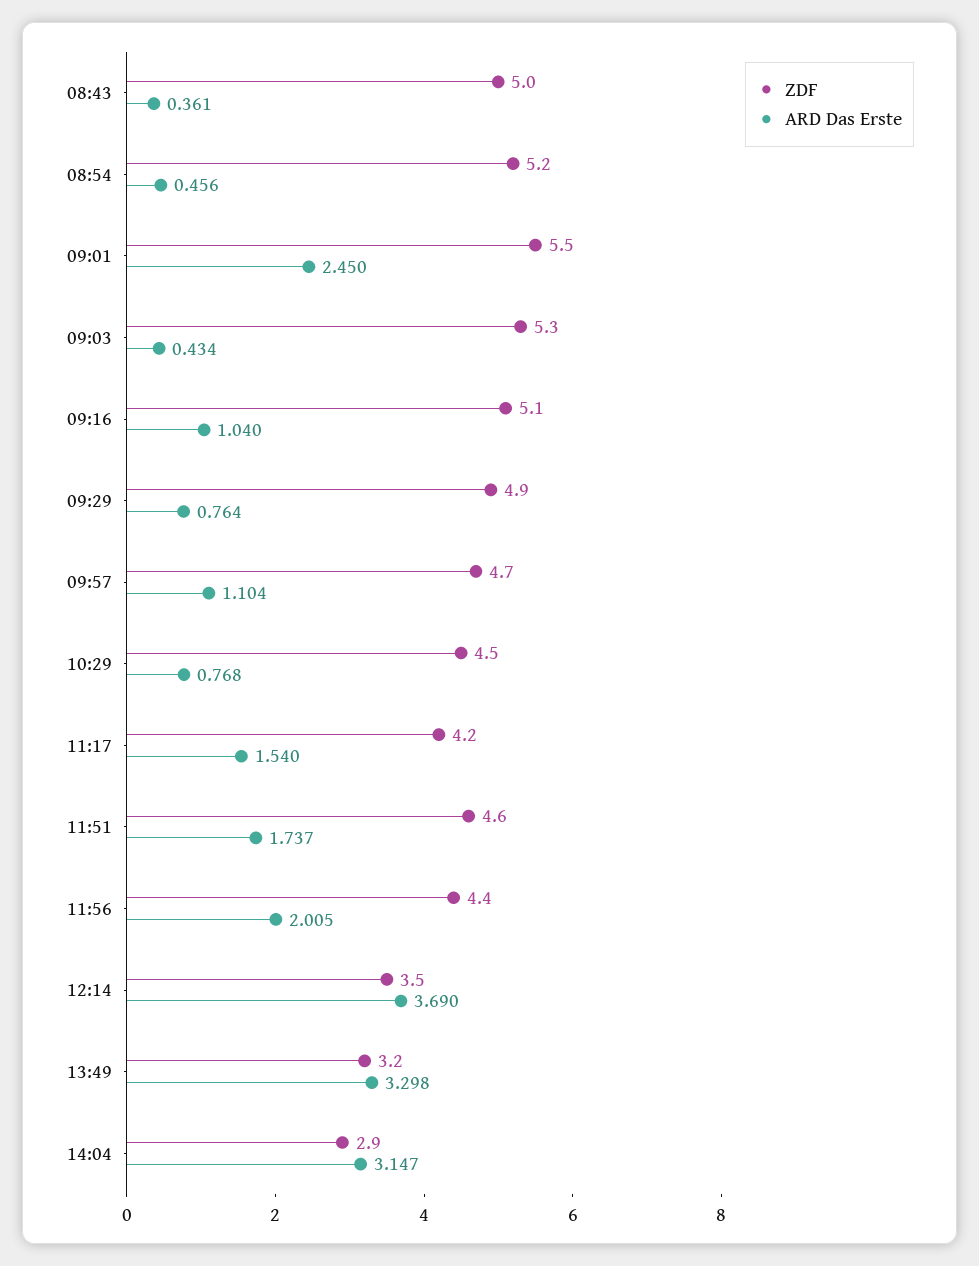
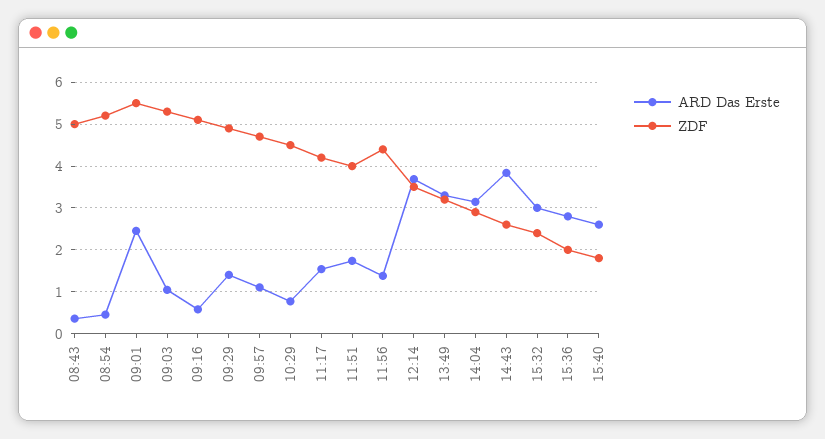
ARD Das Erste, 09:03: 0.434 -> 1
ARD Das Erste, 09:16: 1.04 -> 0.6
ARD Das Erste, 09:29: 0.764 -> 1.4
ZDF, 11:51: 4.6 -> 4
ARD Das Erste, 11:56: 2.005 -> 1.4
ARD Das Erste, 14:43: none -> 3.8
ZDF, 14:43: none -> 2.6
ARD Das Erste, 15:32: none -> 3
ZDF, 15:32: none -> 2.4
ARD Das Erste, 15:36: none -> 2.8
ZDF, 15:36: none -> 2
ARD Das Erste, 15:40: none -> 2.6
ZDF, 15:40: none -> 1.8

